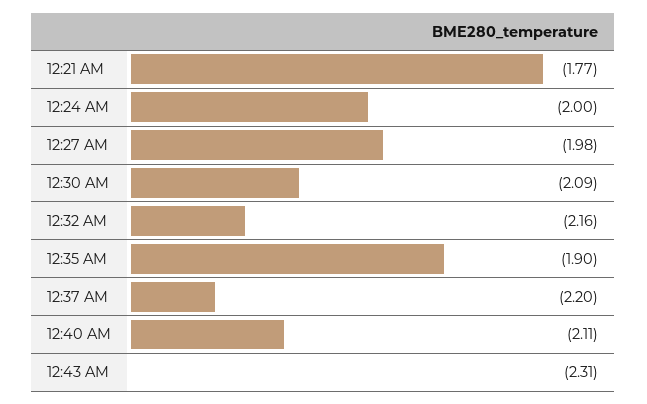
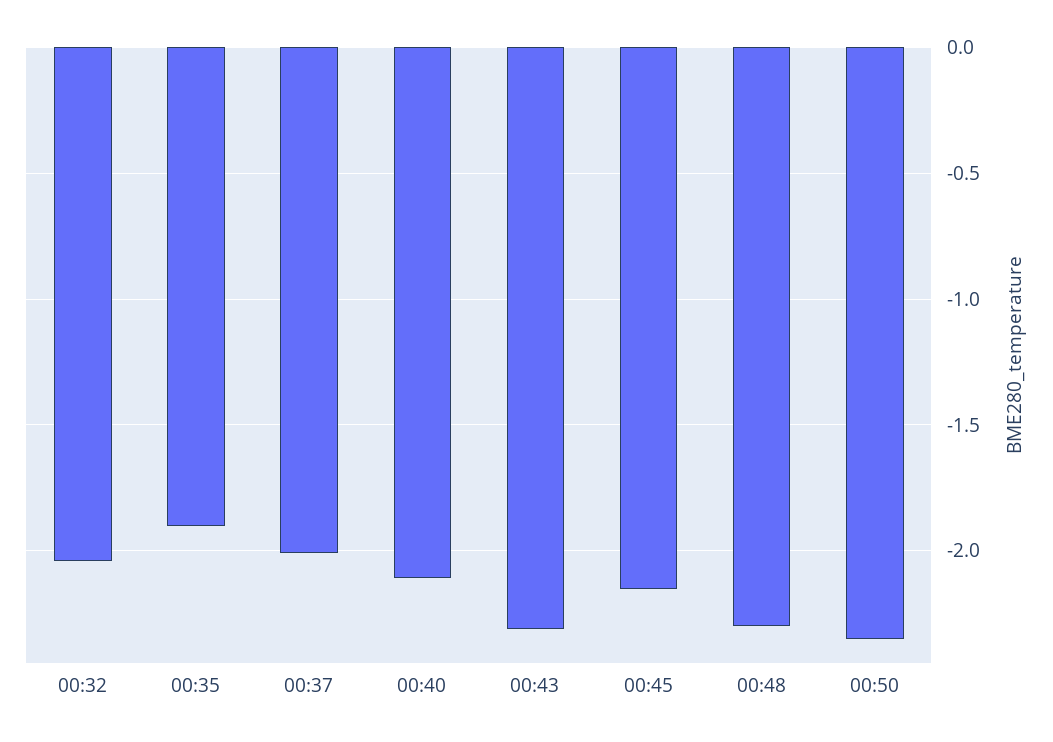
12:21 AM: -1.77 -> none
12:24 AM: -2 -> none
12:27 AM: -1.98 -> none
12:30 AM: -2.09 -> none
12:32 AM: -2.16 -> -2.05
12:37 AM: -2.2 -> -2
00:45: none -> -2.15
00:48: none -> -2.3
00:50: none -> -2.35

